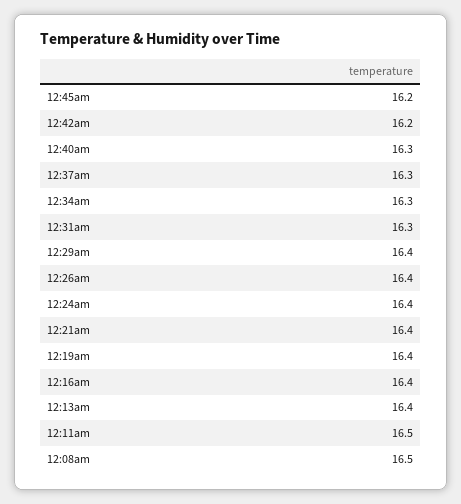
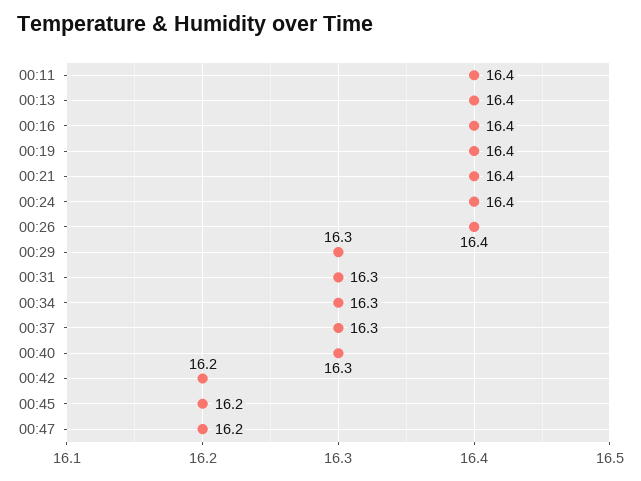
12:29am: 16.4 -> 16.3
12:11am: 16.5 -> 16.4
12:08am: 16.5 -> none
00:47: none -> 16.2

